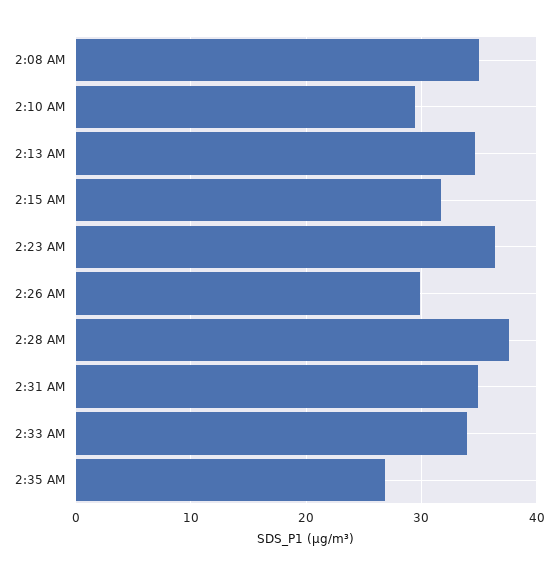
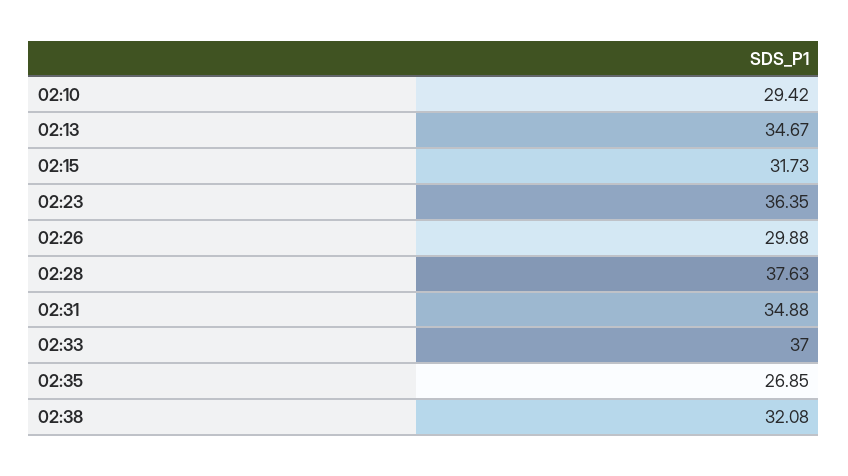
2:08 AM: 35 -> none
2:33 AM: 34 -> 37
02:38: none -> 32.08

